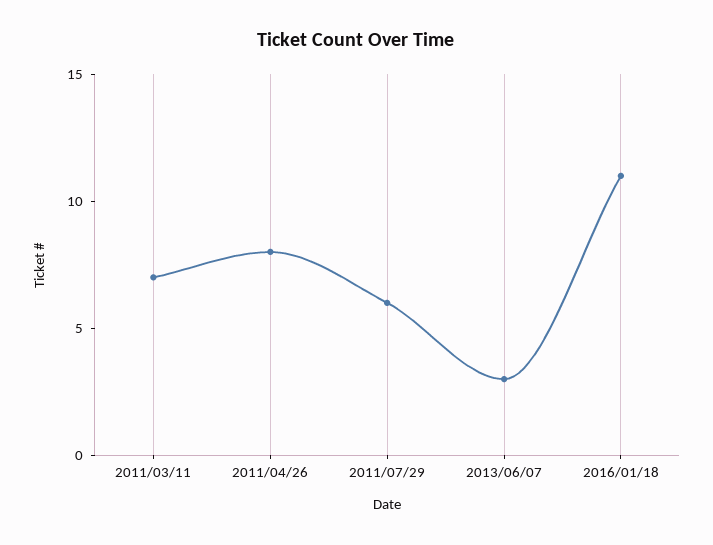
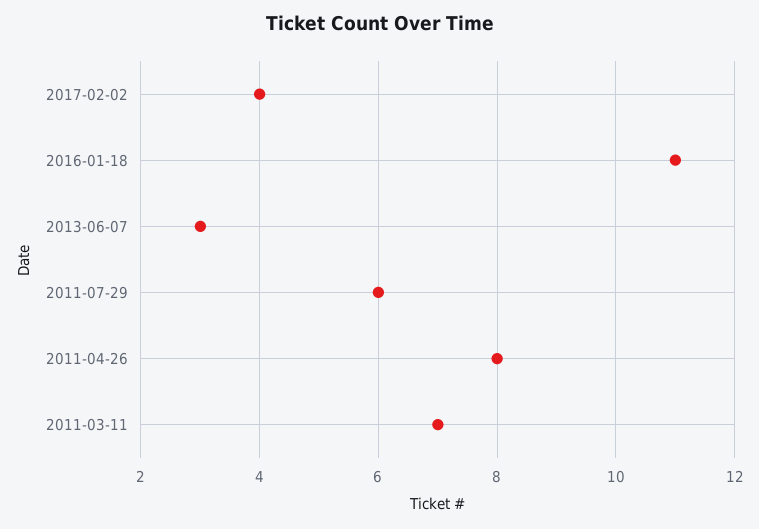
2017-02-02: none -> 4

